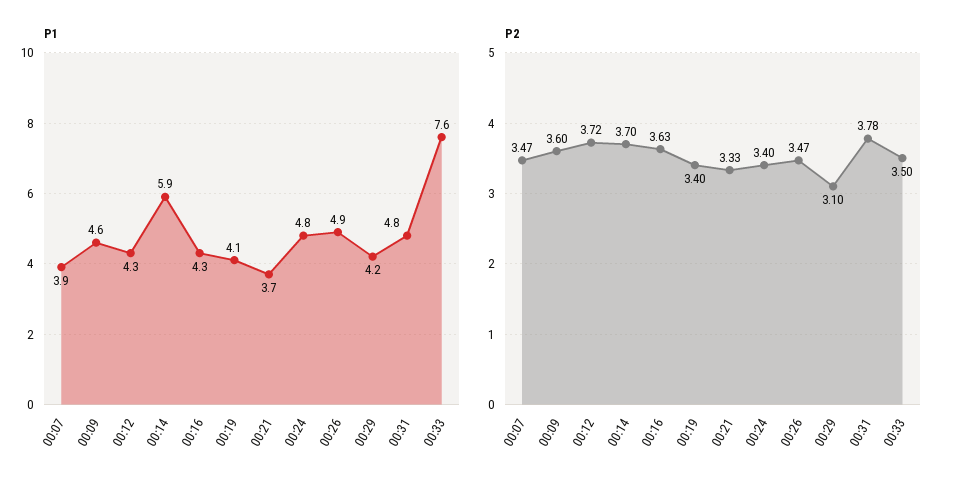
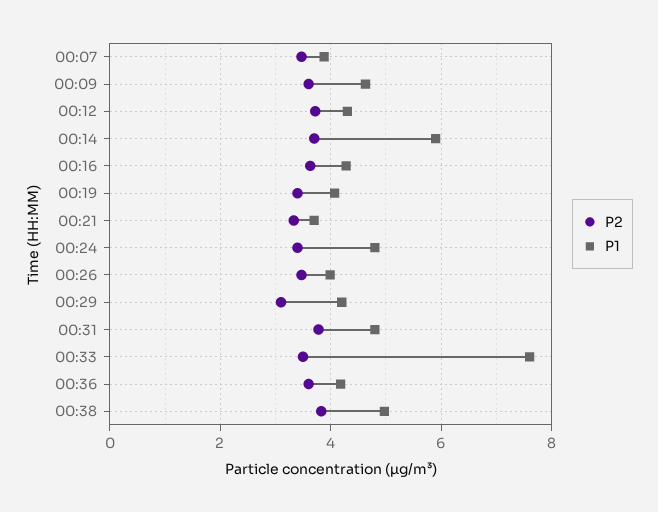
P1, 00:26: 4.9 -> 4
P2, 00:36: none -> 3.6
P1, 00:36: none -> 4.2
P2, 00:38: none -> 3.8
P1, 00:38: none -> 5

